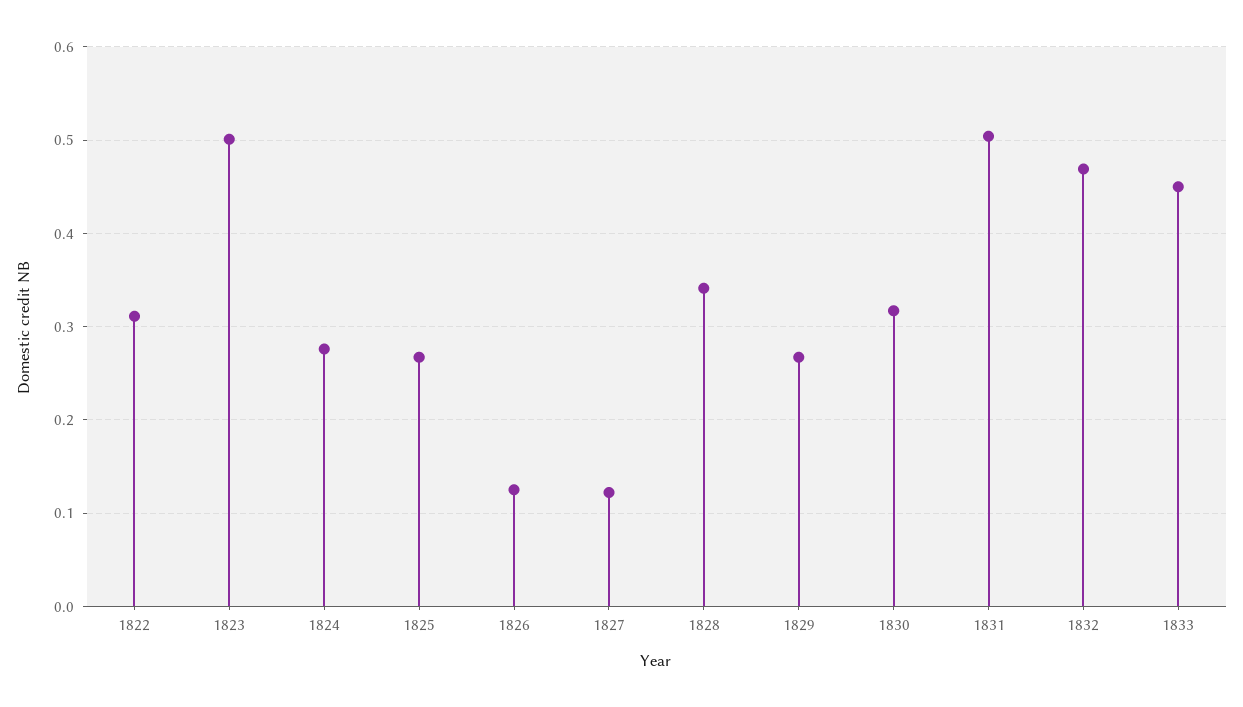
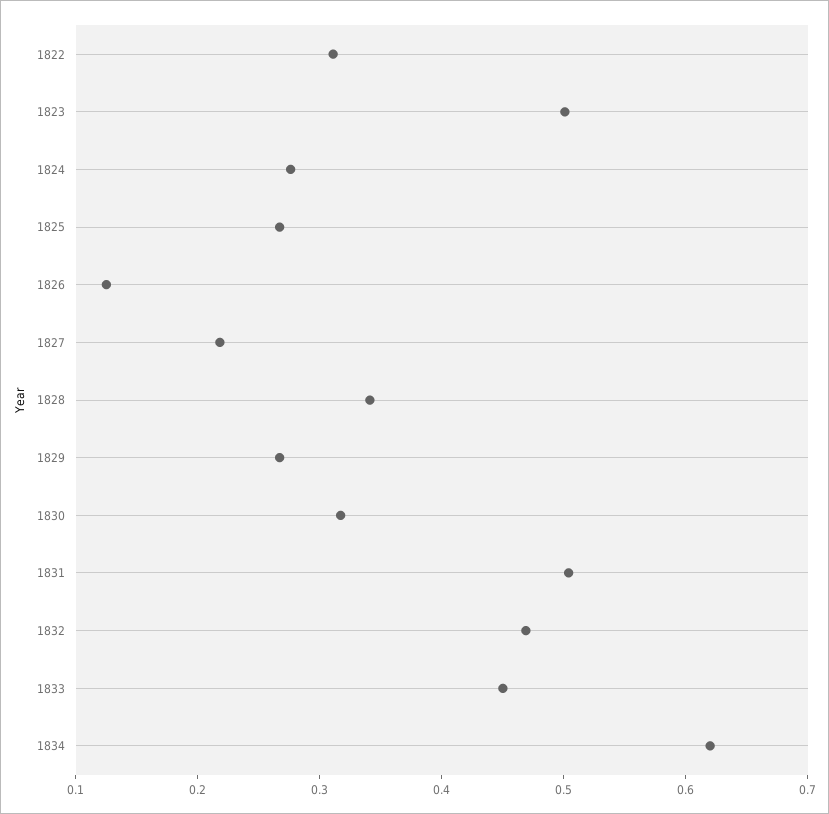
1827: 0.12 -> 0.22
1834: none -> 0.62

